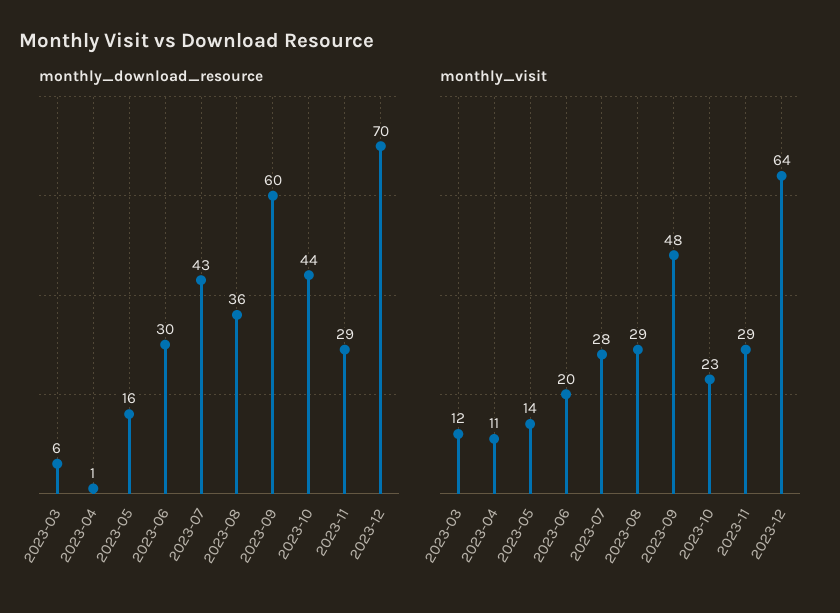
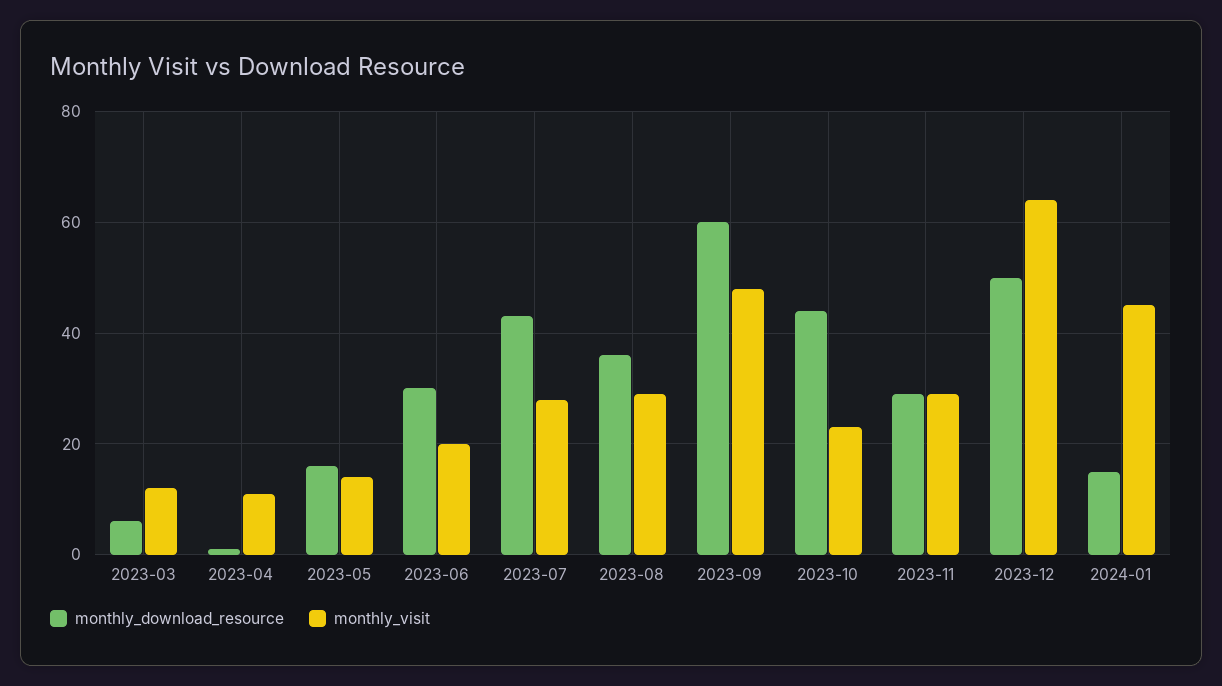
monthly_download_resource, 2023-12: 70 -> 50
monthly_download_resource, 2024-01: none -> 15
monthly_visit, 2024-01: none -> 45

